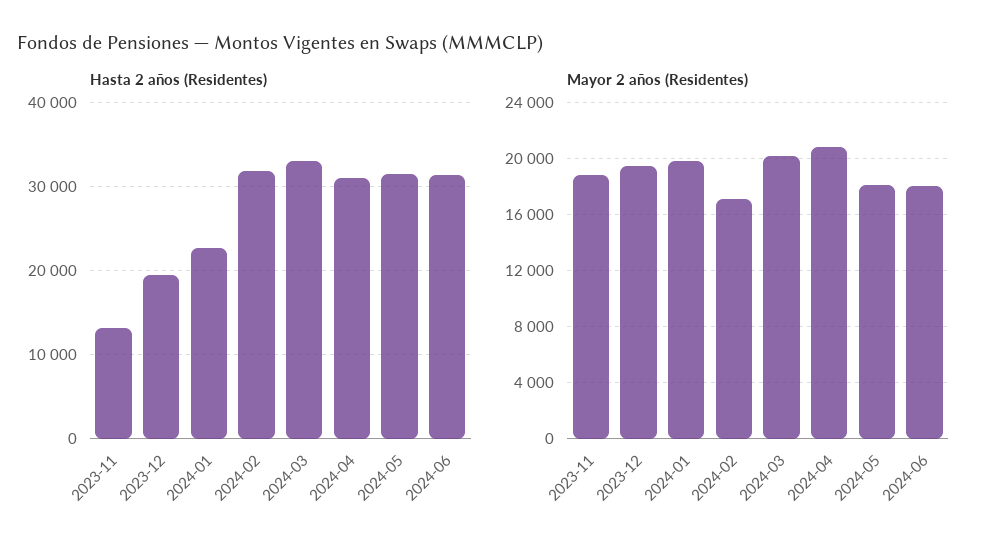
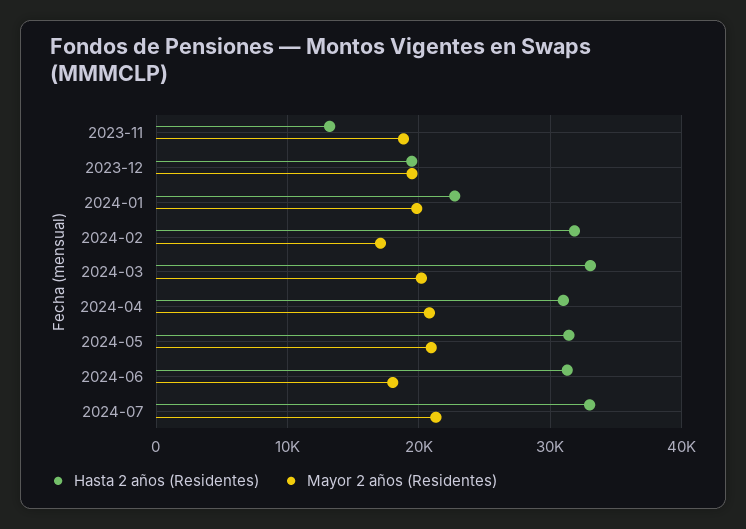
Mayor 2 años (Residentes), 2024-05: 18000 -> 21000
Hasta 2 años (Residentes), 2024-07: none -> 33000
Mayor 2 años (Residentes), 2024-07: none -> 21000

